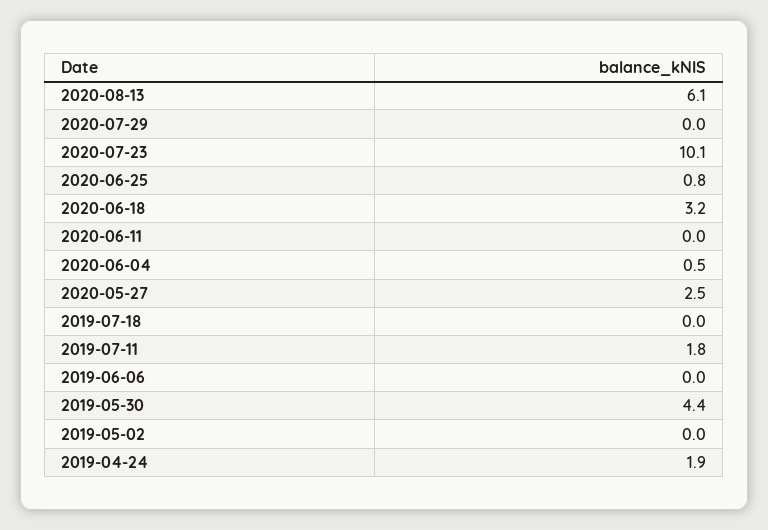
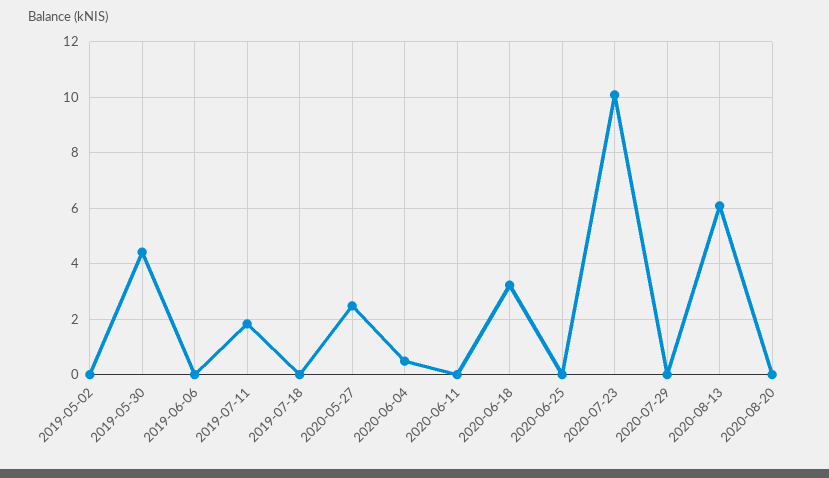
2020-06-25: 0.8 -> 0
2019-04-24: 1.9 -> none
2020-08-20: none -> 0

